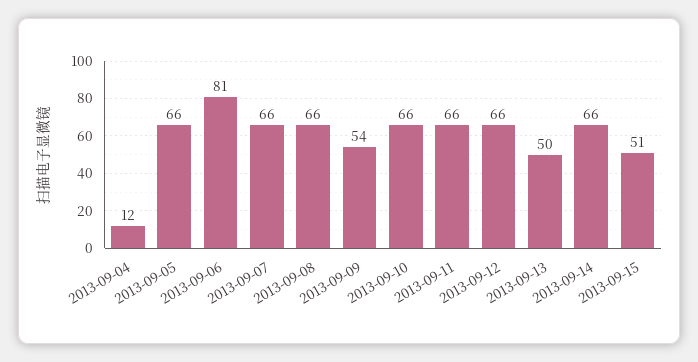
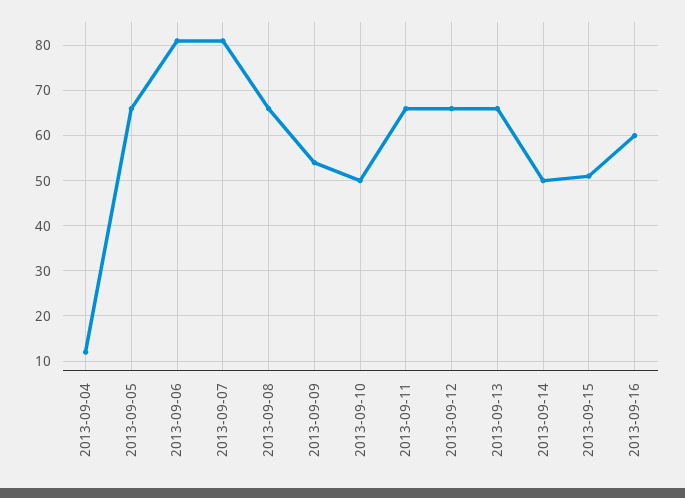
2013-09-07: 66 -> 80
2013-09-10: 66 -> 50
2013-09-13: 50 -> 65
2013-09-14: 66 -> 50
2013-09-16: none -> 60

